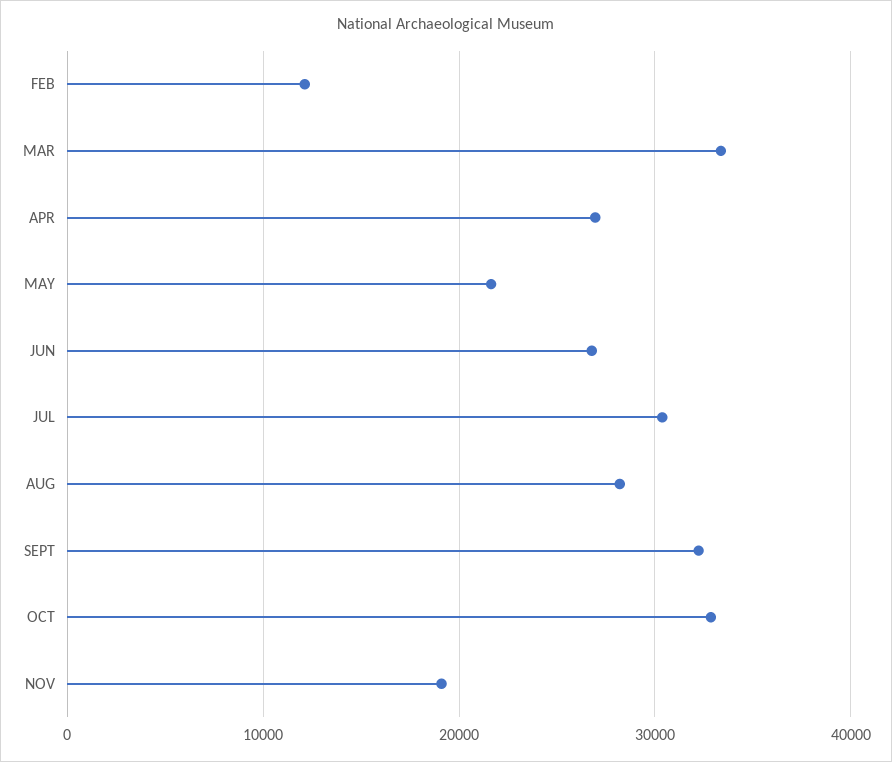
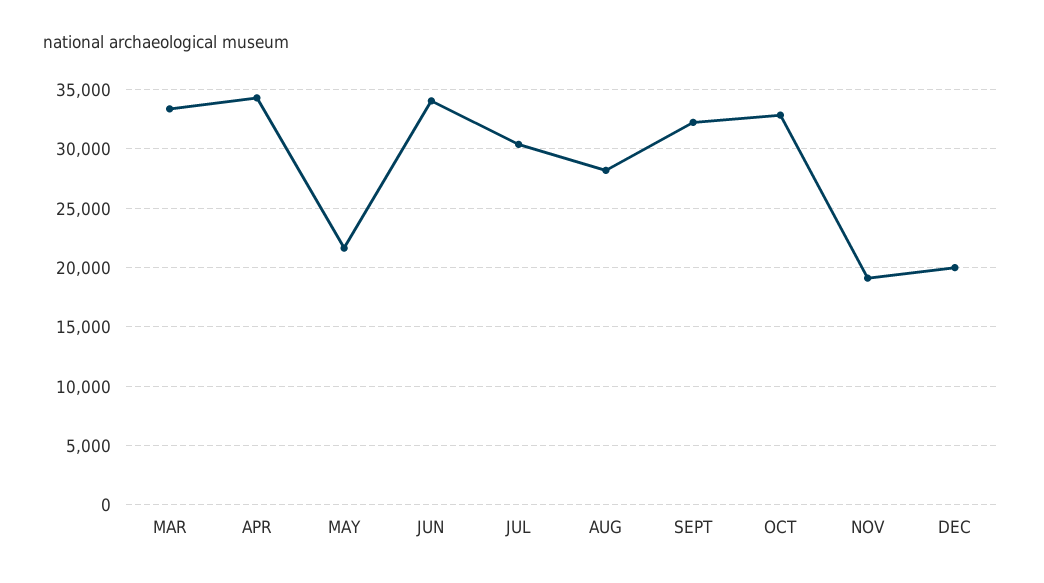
FEB: 12000 -> none
APR: 27000 -> 34000
JUN: 27000 -> 34000
DEC: none -> 20000

